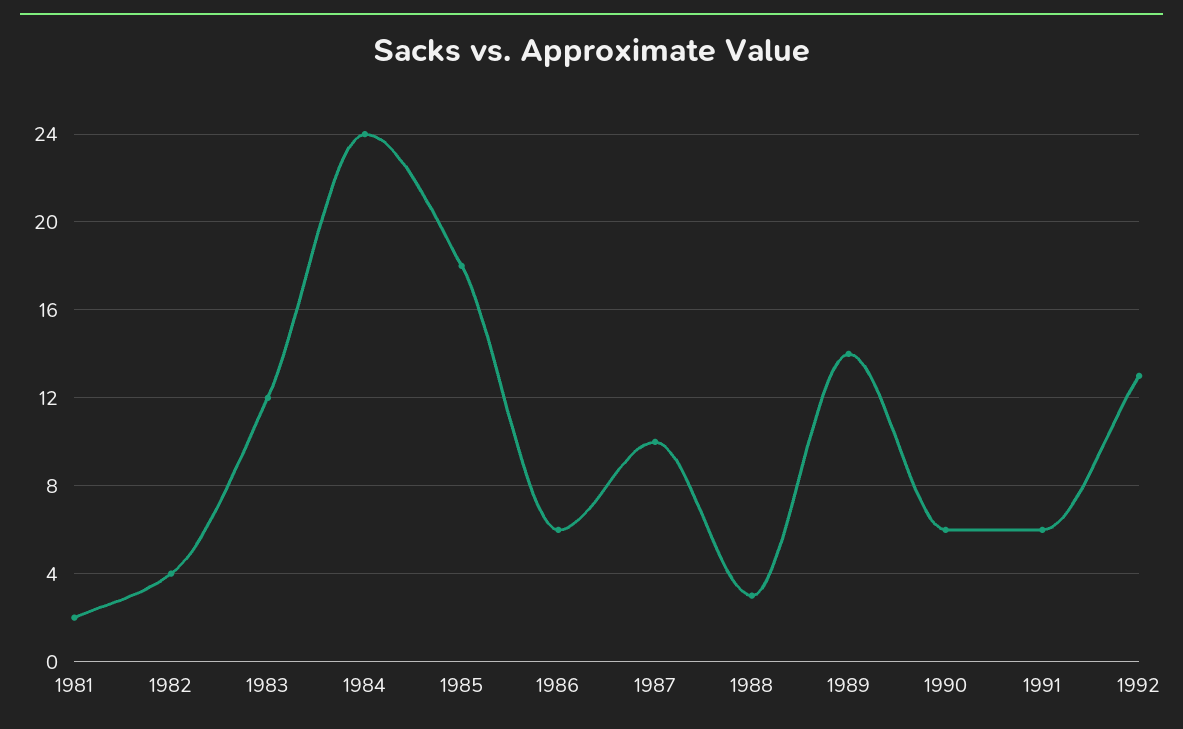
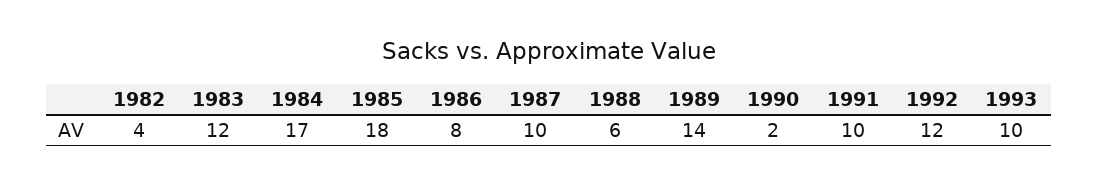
1981: 2 -> none
1984: 24 -> 17
1986: 6 -> 8
1988: 3 -> 6
1990: 6 -> 2
1991: 6 -> 10
1992: 13 -> 12
1993: none -> 10

